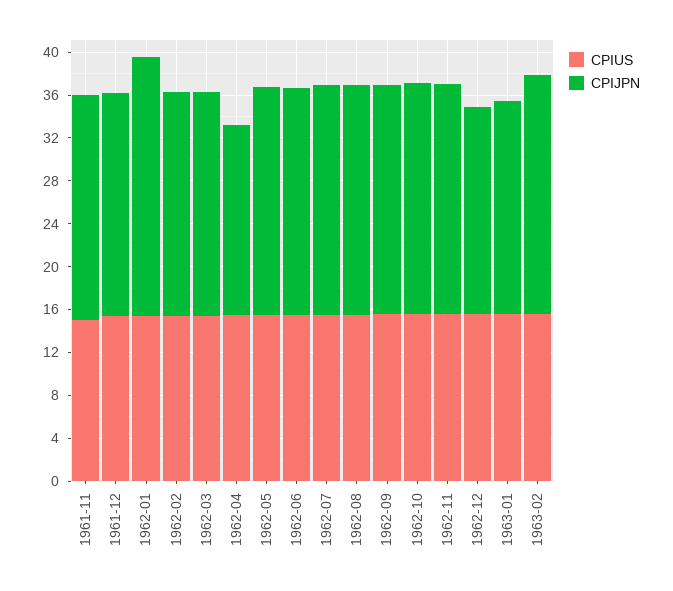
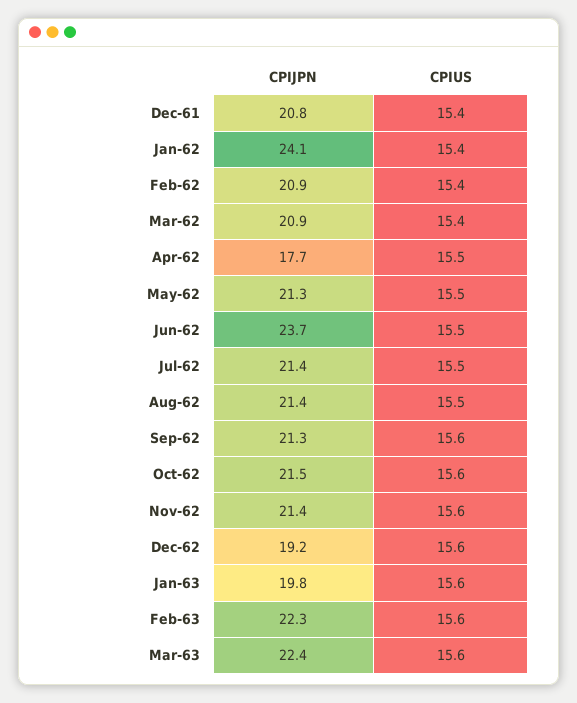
CPIUS, 1961-11: 15 -> none
CPIJPN, 1961-11: 21 -> none
CPIJPN, 1962-06: 21 -> 23.7
CPIJPN, Mar-63: none -> 22.4
CPIUS, Mar-63: none -> 15.6

